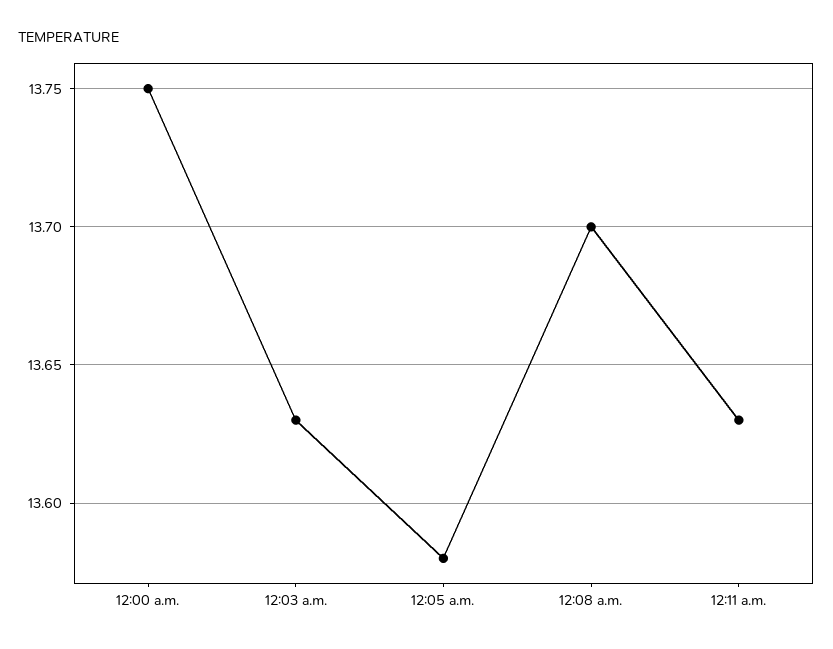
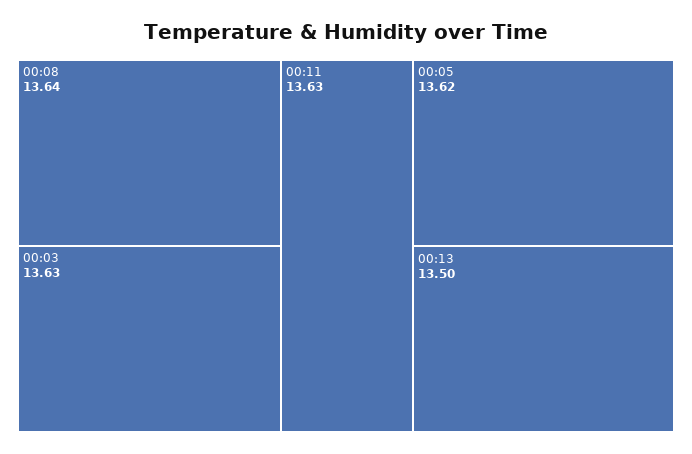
12:00 a.m.: 13.75 -> none
12:05 a.m.: 13.58 -> 13.62
12:08 a.m.: 13.7 -> 13.64
00:13: none -> 13.5

